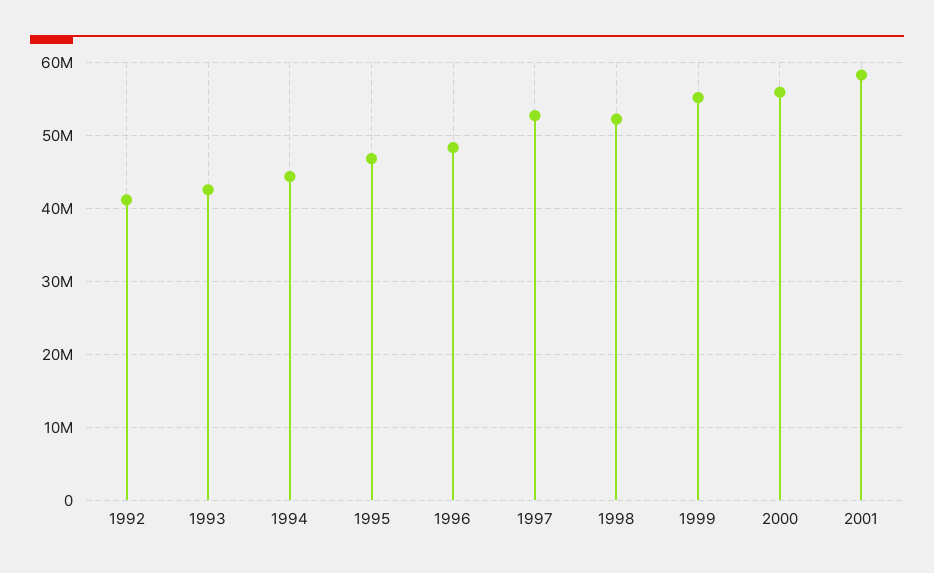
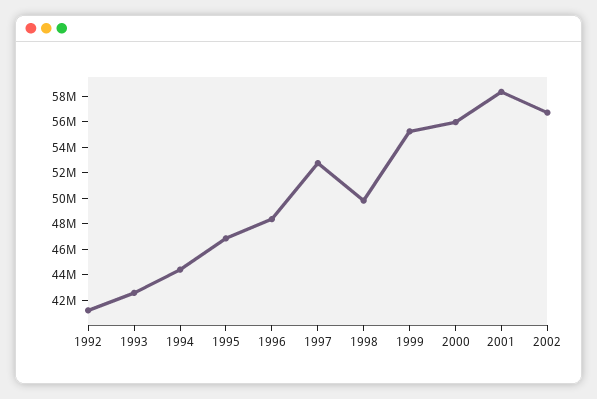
1998: 52000000 -> 50000000
2002: none -> 57000000

